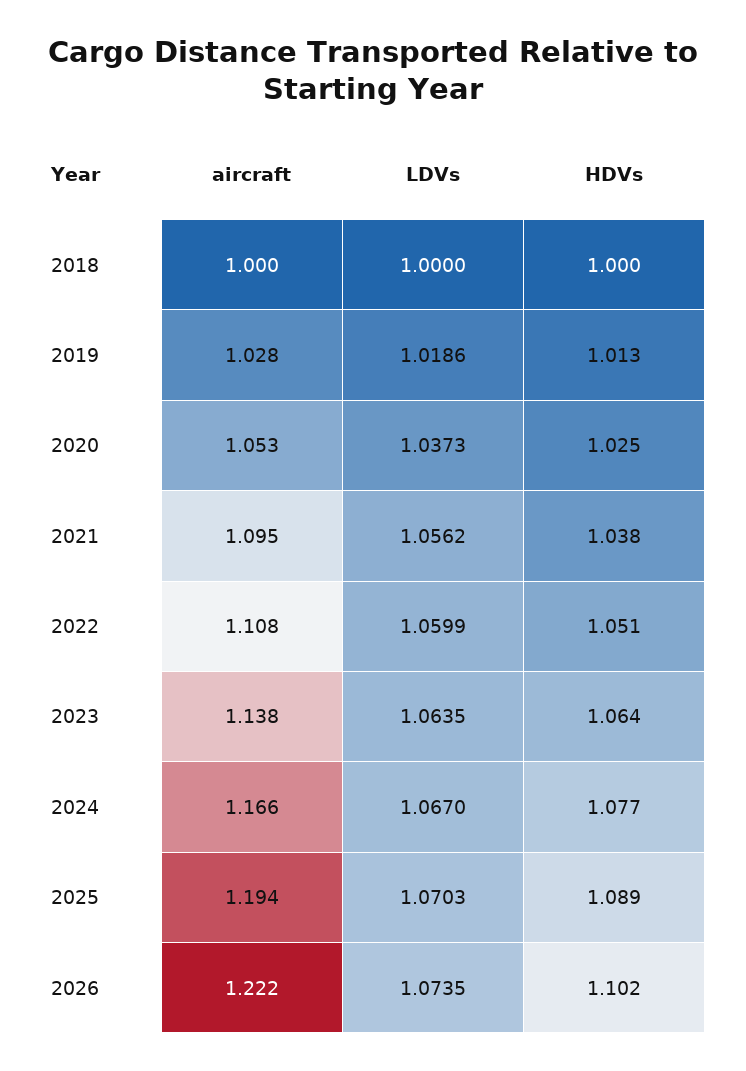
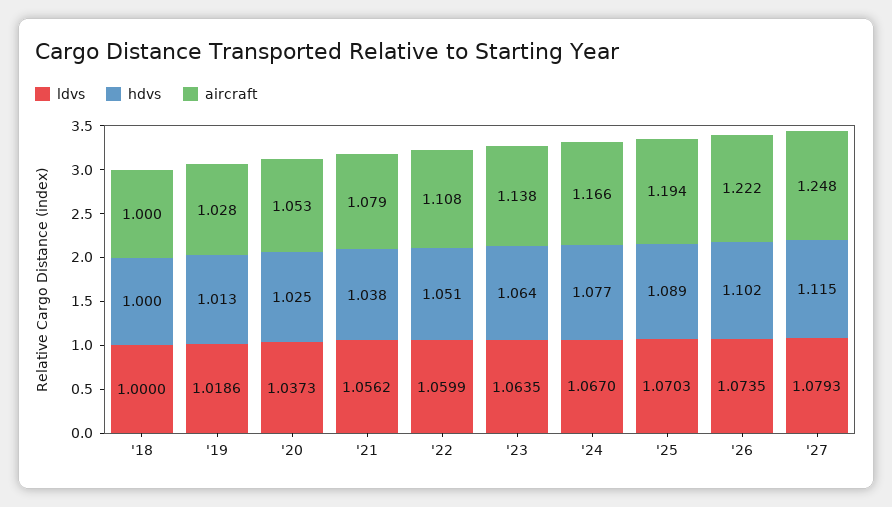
aircraft, 2021: 1.095 -> 1.079
LDVs, '27: none -> 1.0793
HDVs, '27: none -> 1.115
aircraft, '27: none -> 1.248

